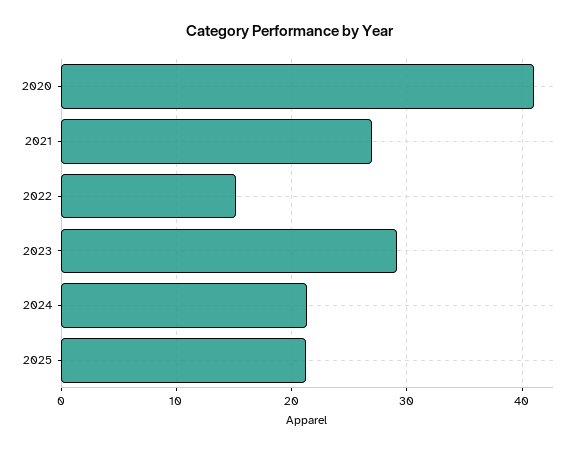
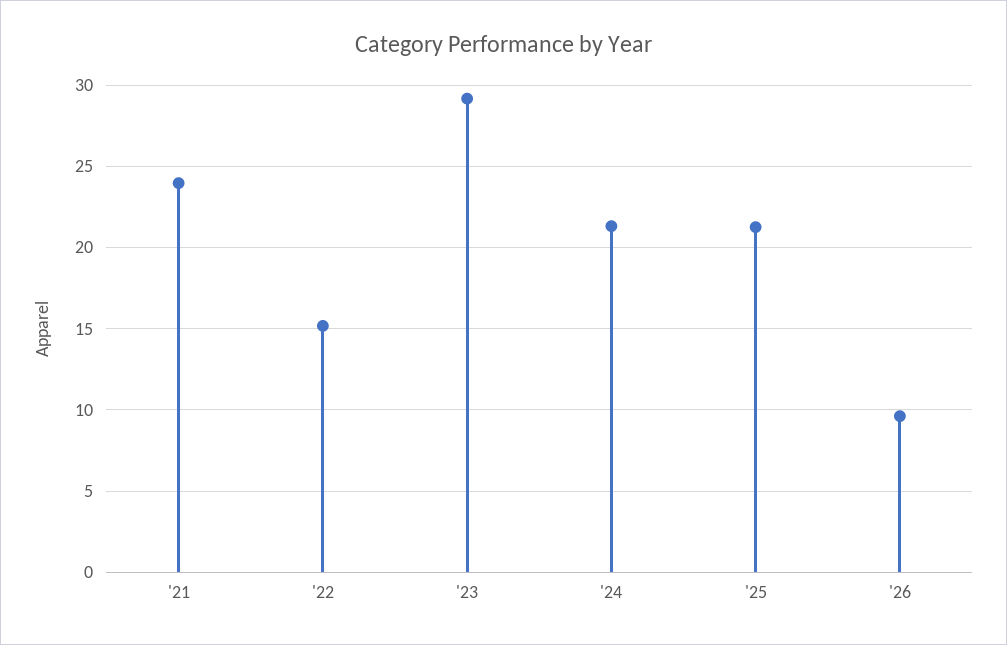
2020: 41 -> none
2021: 27 -> 24
'26: none -> 9.5

